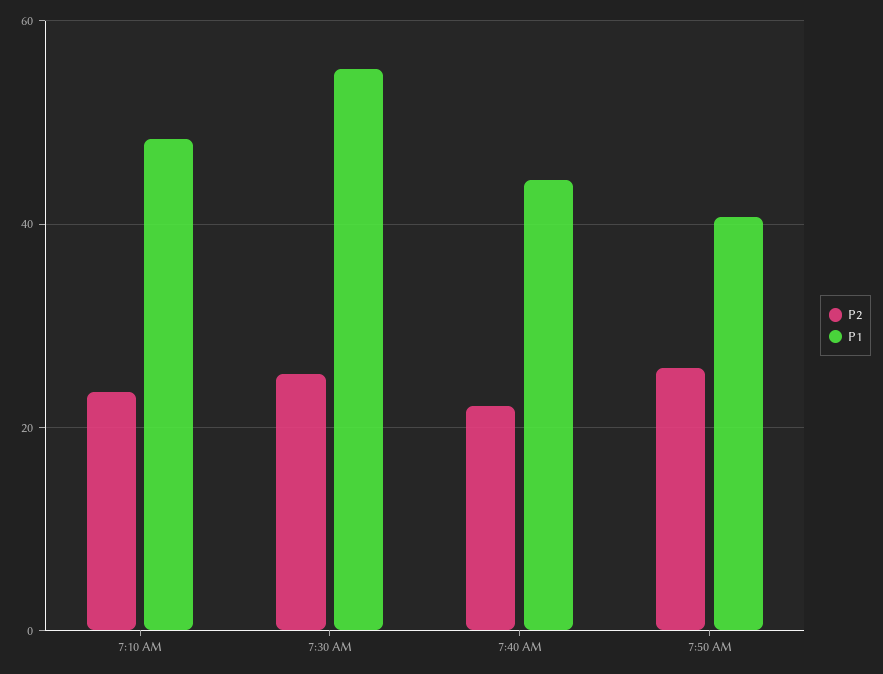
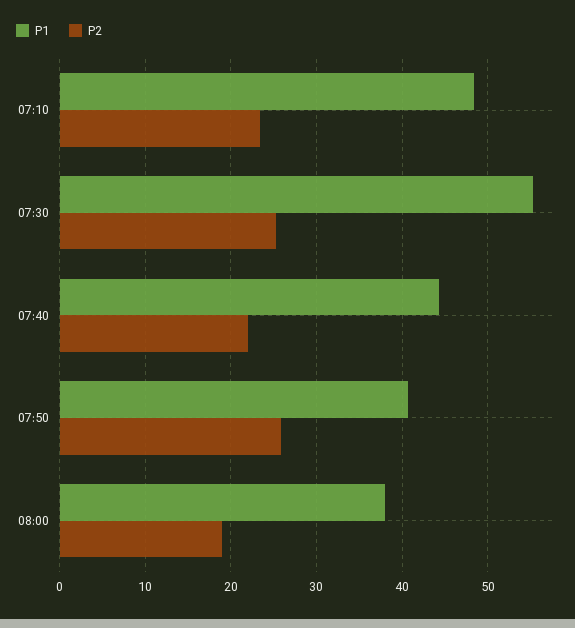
P1, 08:00: none -> 38
P2, 08:00: none -> 19

